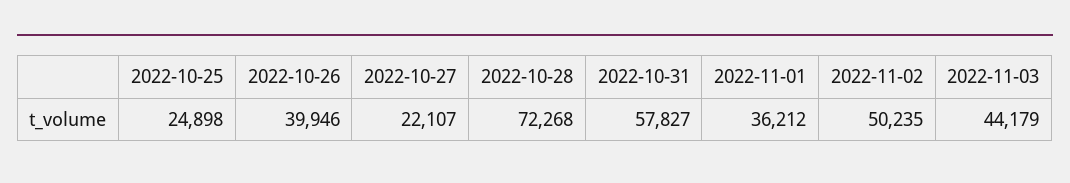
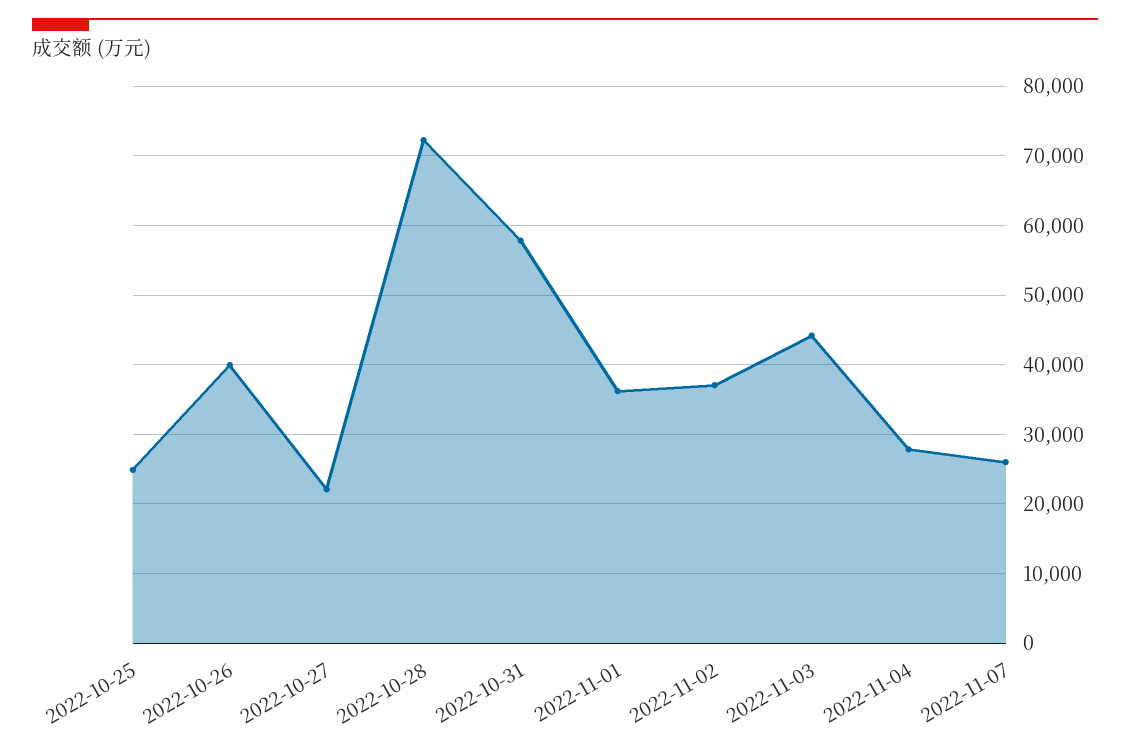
2022-11-02: 50235 -> 37000
2022-11-04: none -> 28000
2022-11-07: none -> 26000

